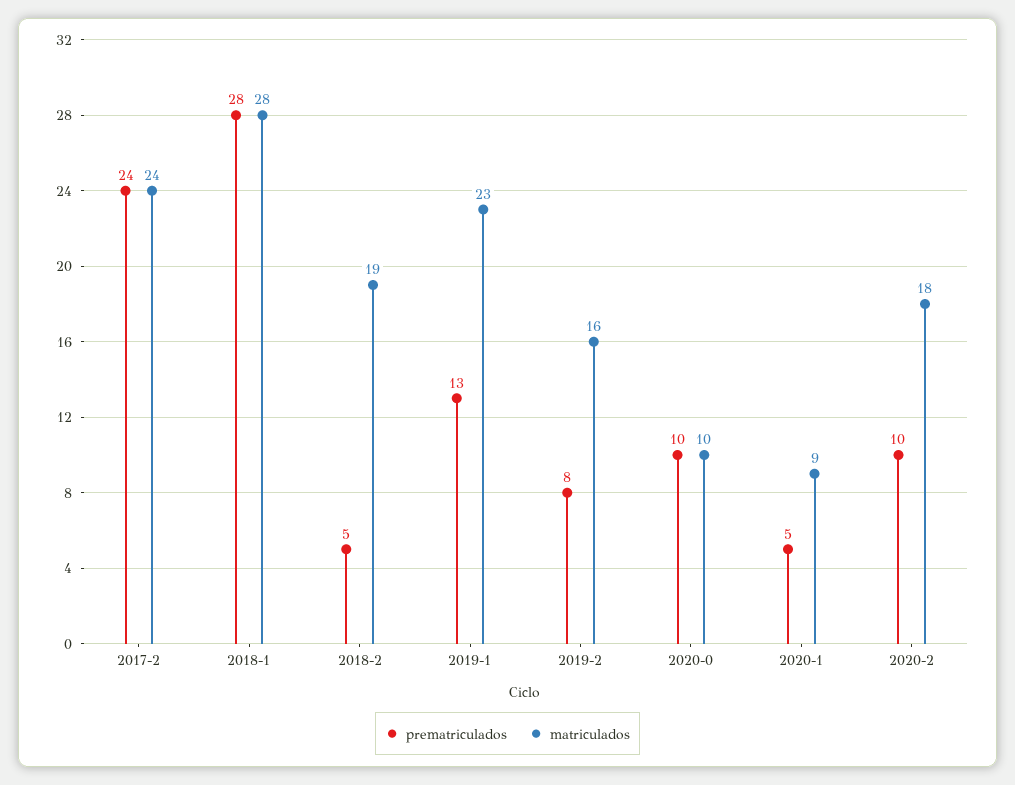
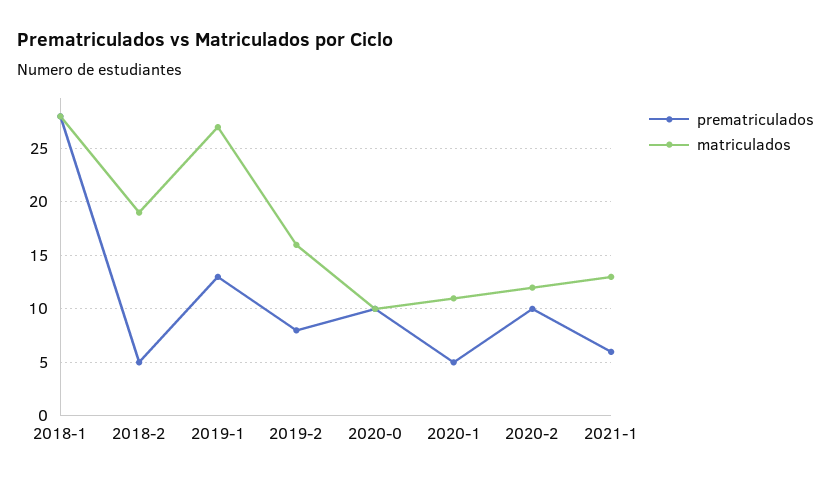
prematriculados, 2017-2: 24 -> none
matriculados, 2017-2: 24 -> none
matriculados, 2019-1: 23 -> 27
matriculados, 2020-1: 9 -> 11
matriculados, 2020-2: 18 -> 12
prematriculados, 2021-1: none -> 6
matriculados, 2021-1: none -> 13

